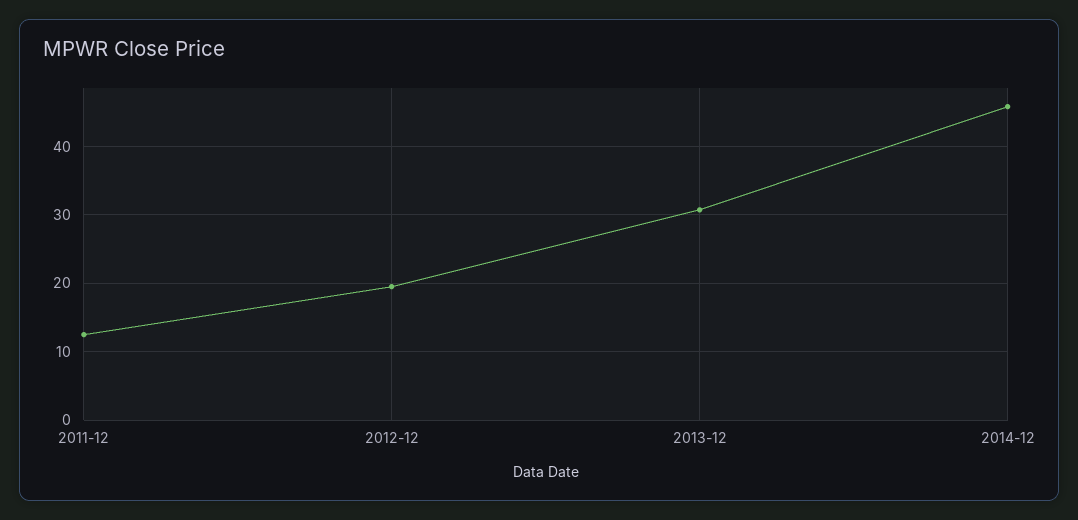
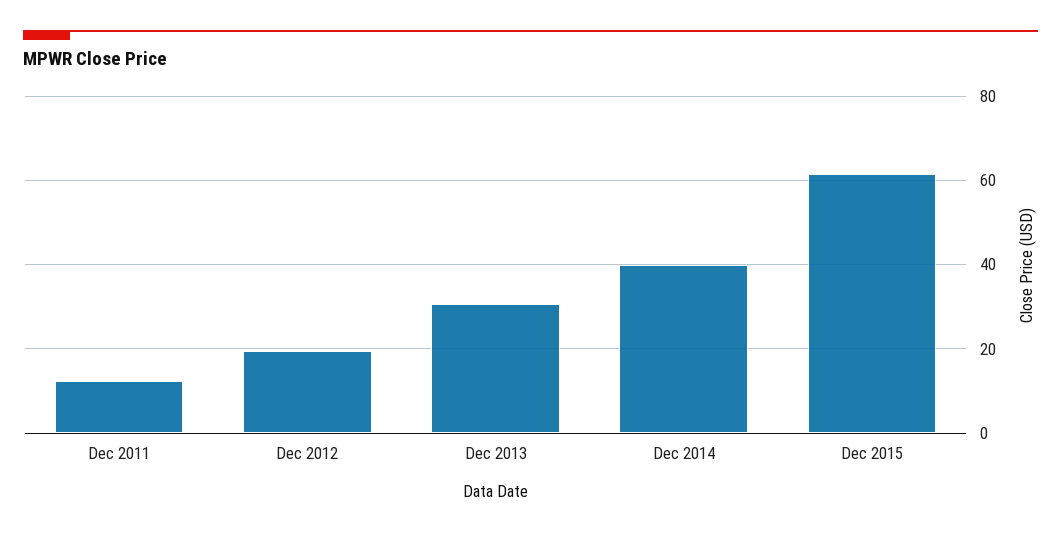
2014-12: 46 -> 40
Dec 2015: none -> 62

